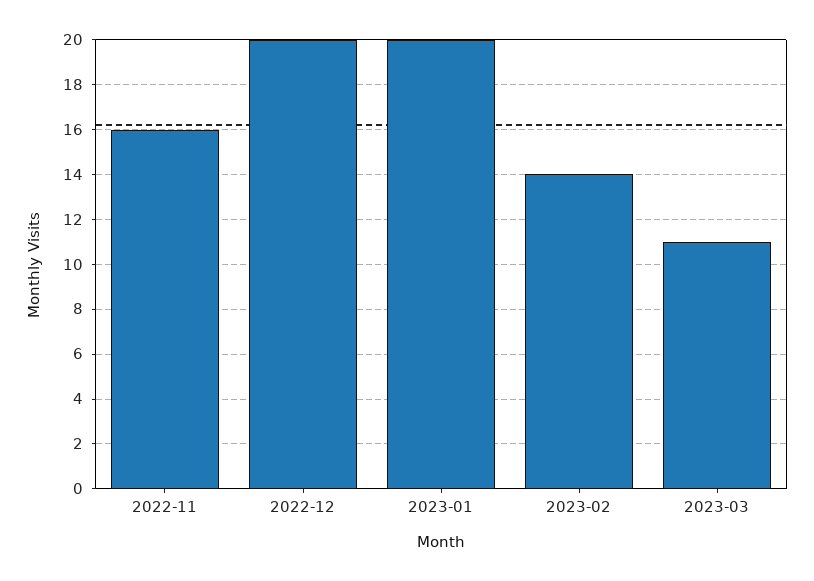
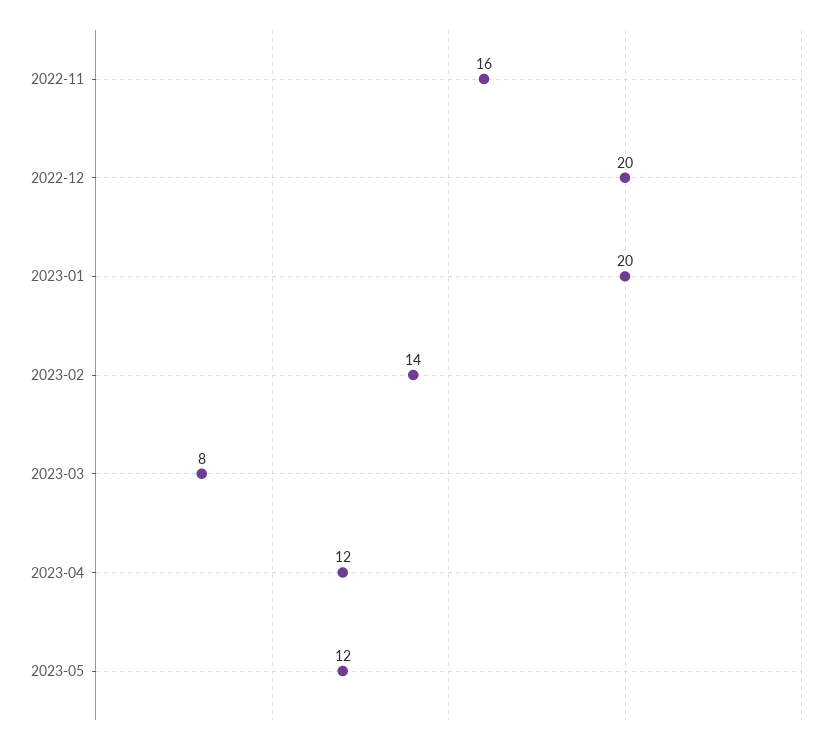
2023-03: 11 -> 8
2023-04: none -> 12
2023-05: none -> 12

